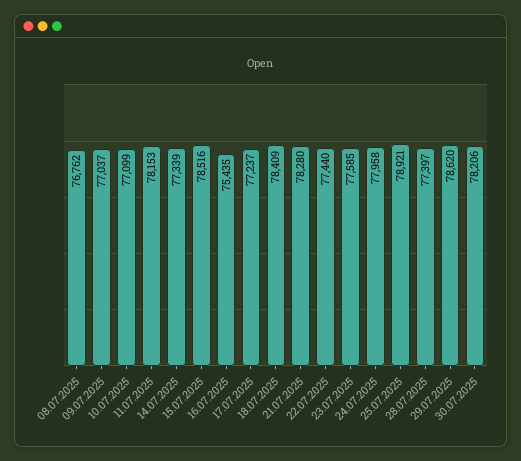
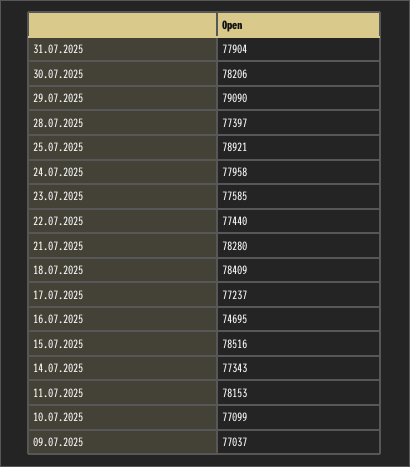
08.07.2025: 76762 -> none
14.07.2025: 77339 -> 77343
16.07.2025: 75435 -> 74695
29.07.2025: 78620 -> 79090
31.07.2025: none -> 77904

